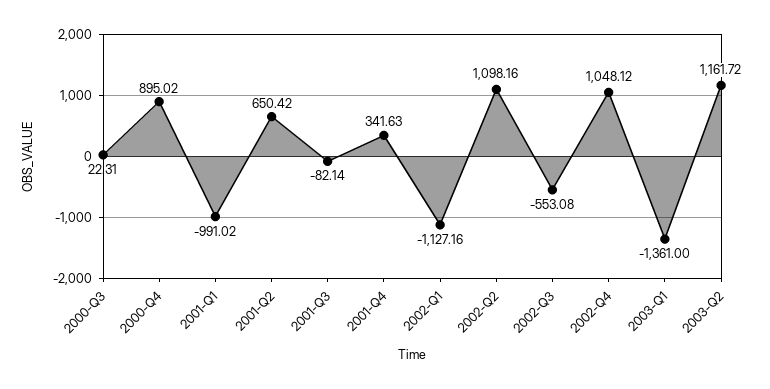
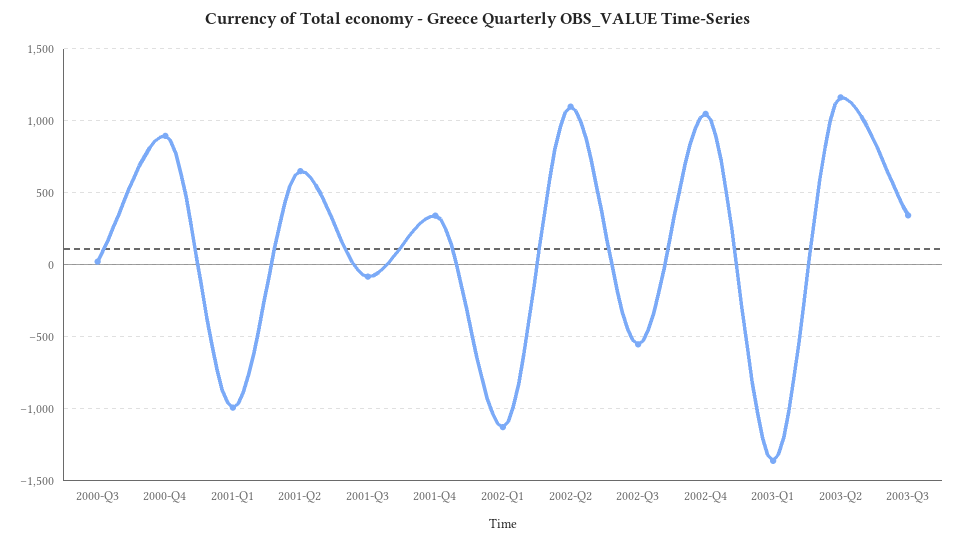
2003-Q3: none -> 350

